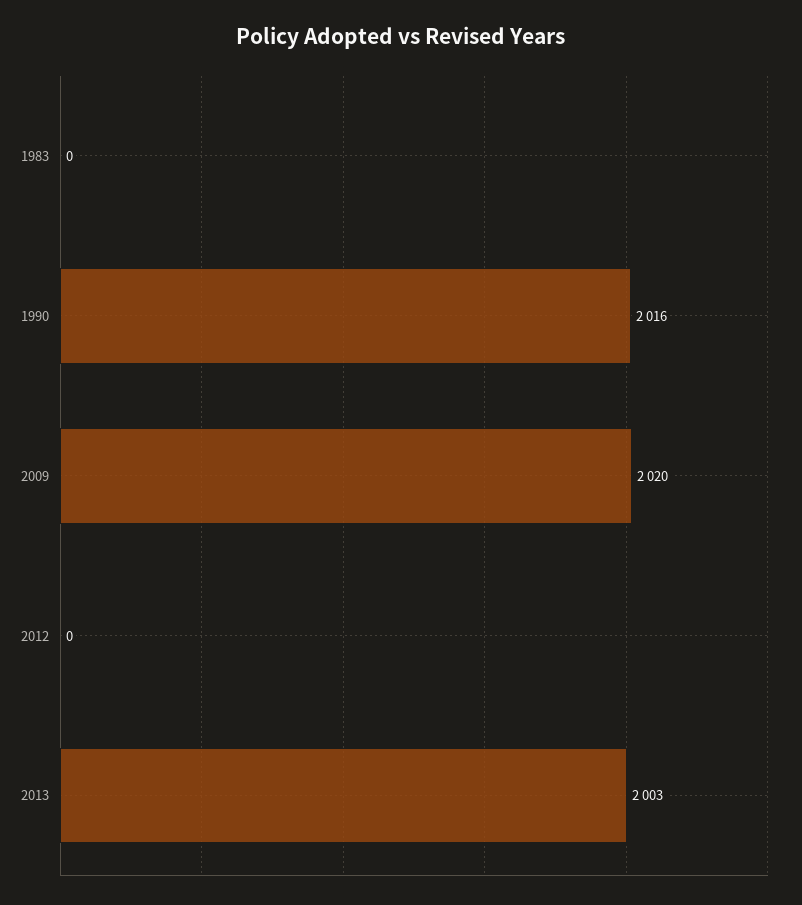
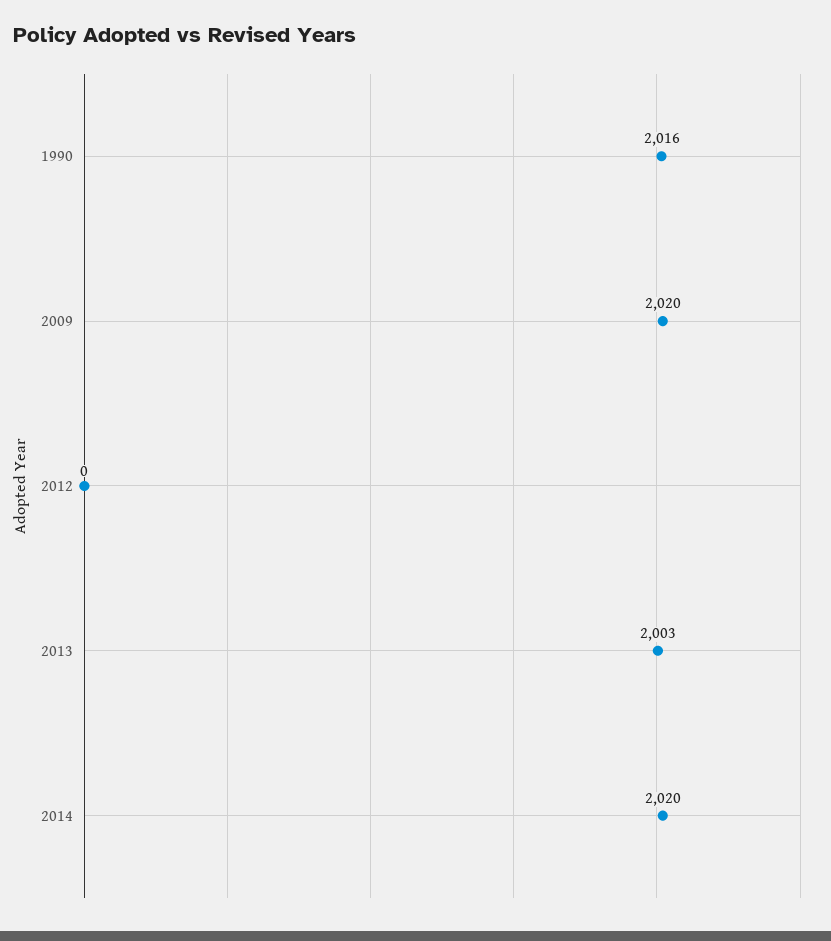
1983: 0 -> none
2014: none -> 2020

